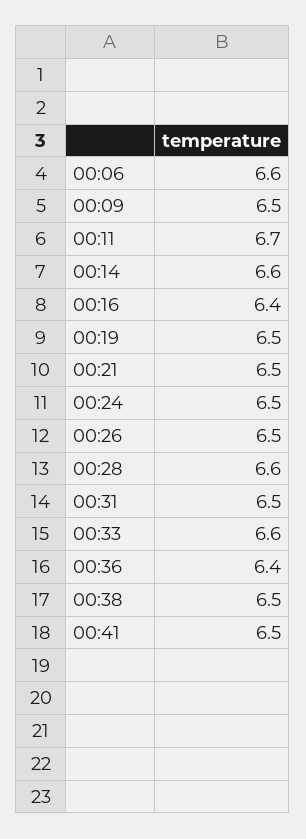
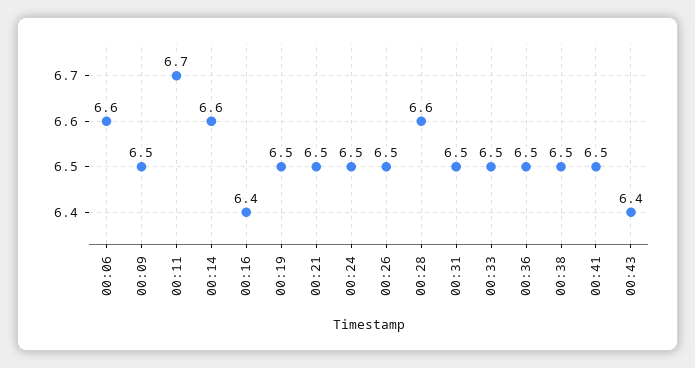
00:33: 6.6 -> 6.5
00:36: 6.4 -> 6.5
00:43: none -> 6.4

